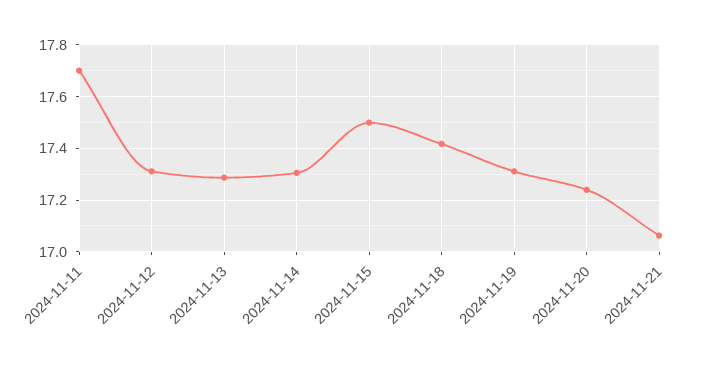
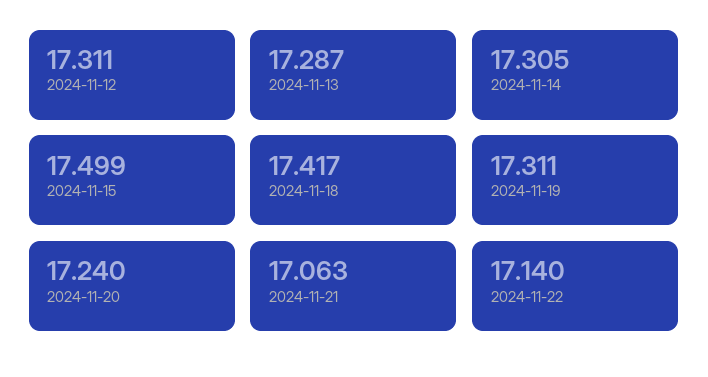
2024-11-11: 17.7 -> none
2024-11-22: none -> 17.14

